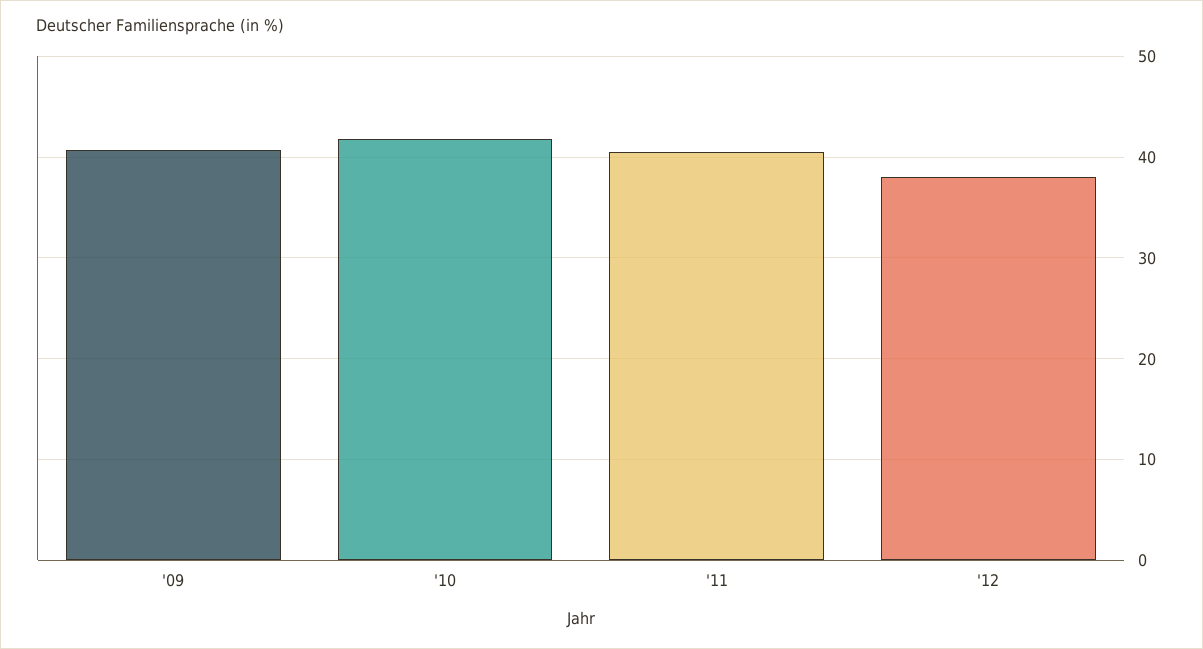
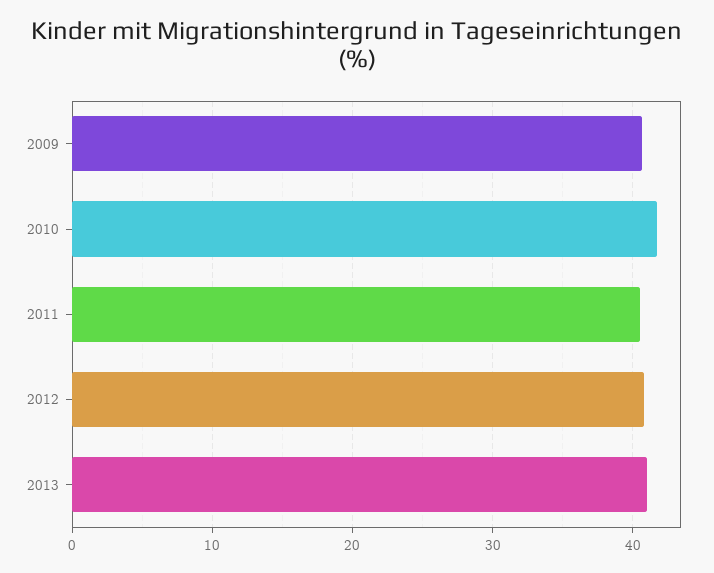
'12: 38 -> 41
2013: none -> 41

